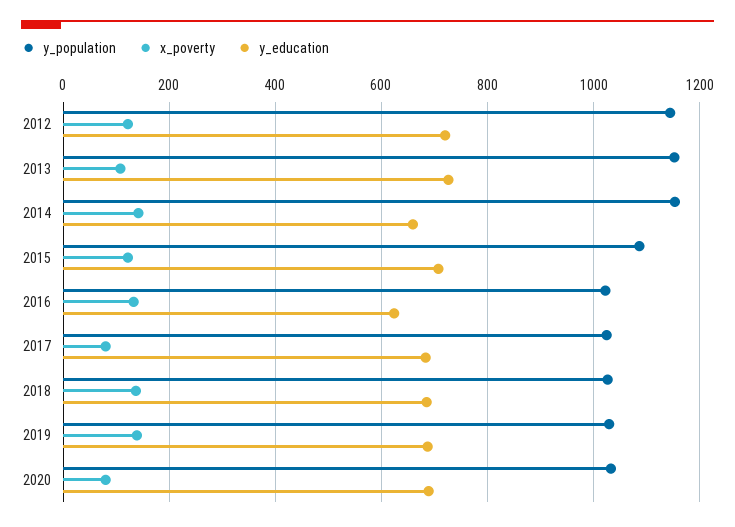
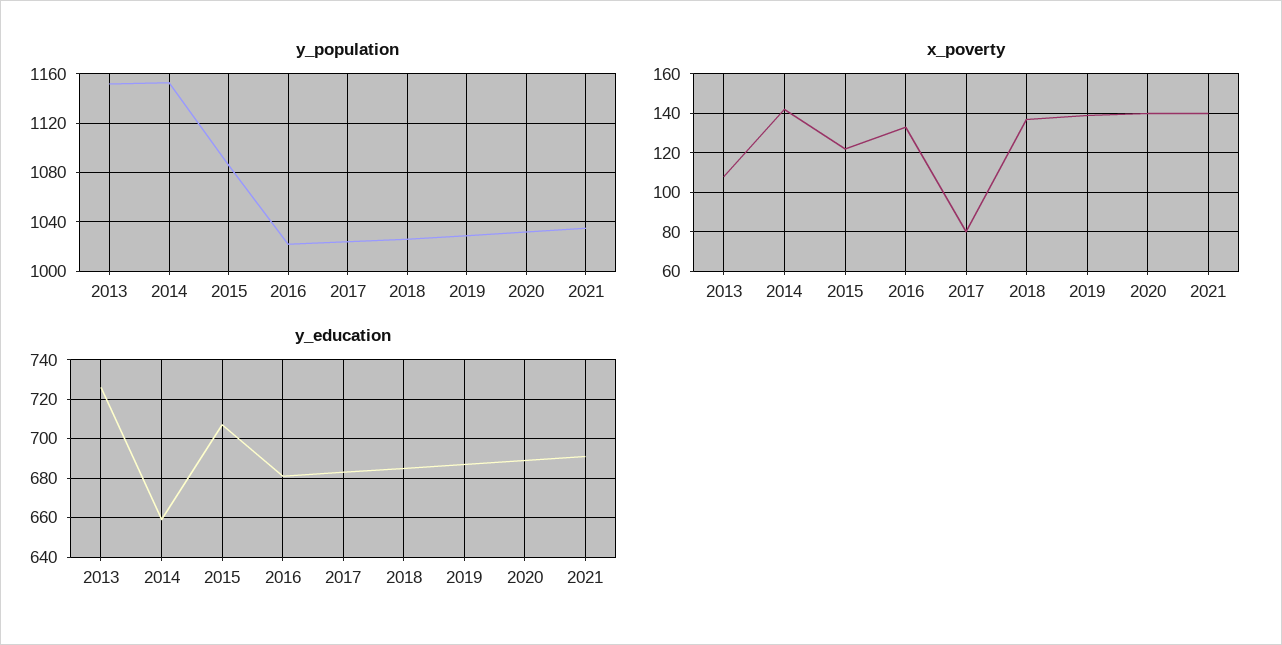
y_population, 2012: 1140 -> none
x_poverty, 2012: 120 -> none
y_education, 2012: 720 -> none
y_education, 2016: 620 -> 680
x_poverty, 2020: 80 -> 140
y_population, 2021: none -> 1035
x_poverty, 2021: none -> 140
y_education, 2021: none -> 690

